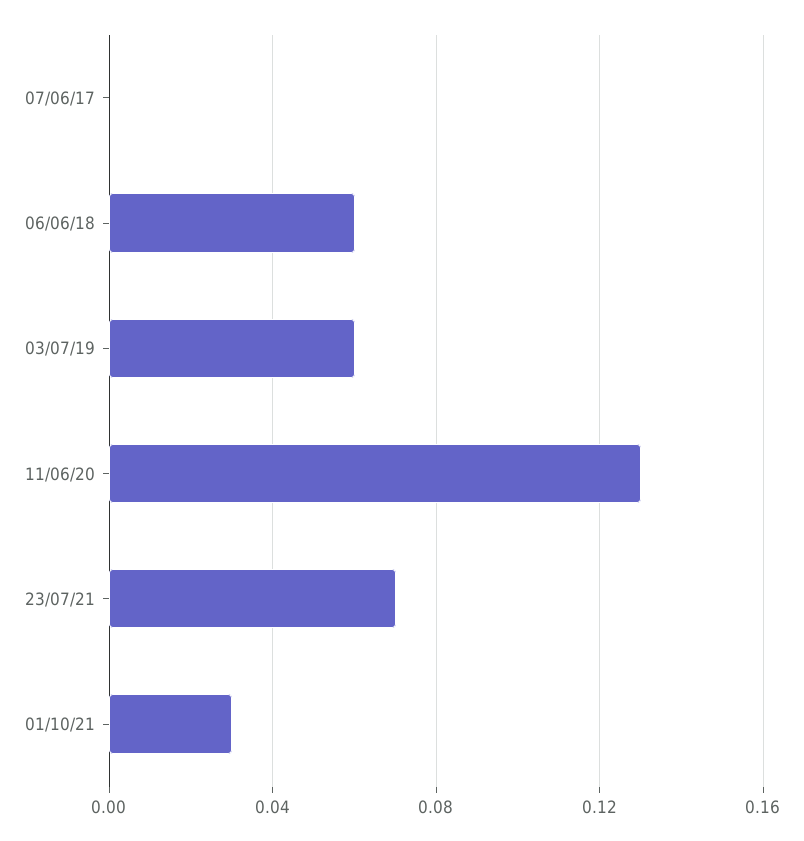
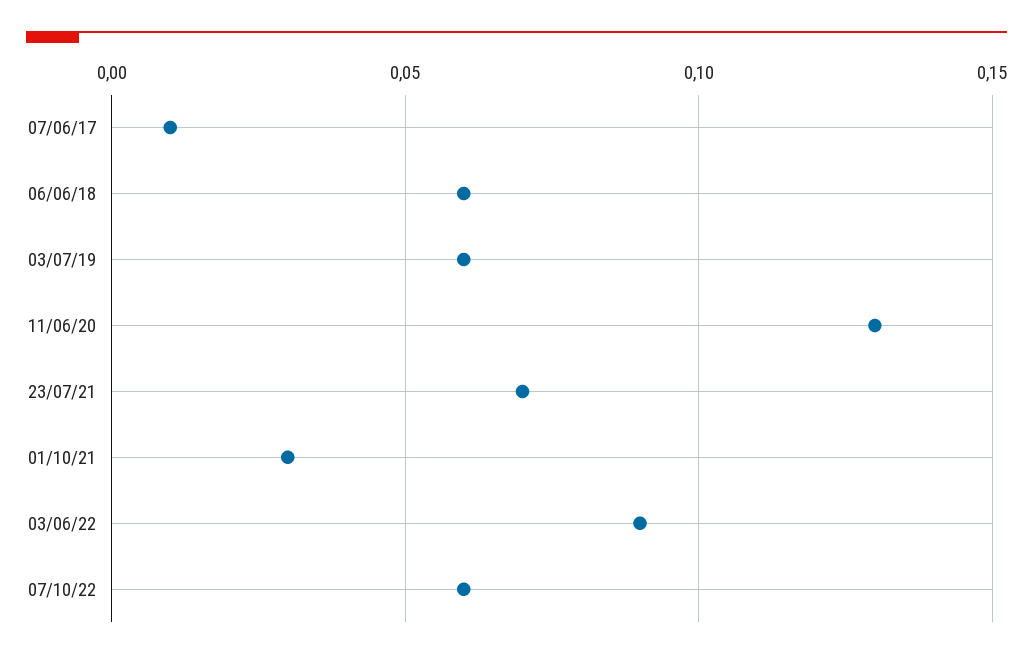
07/06/17: 0 -> 0.01
03/06/22: none -> 0.09
07/10/22: none -> 0.06

